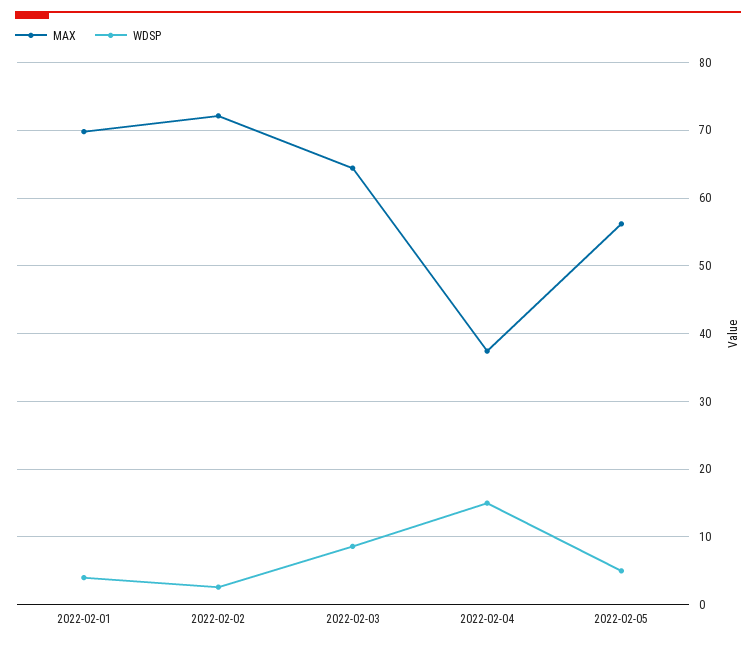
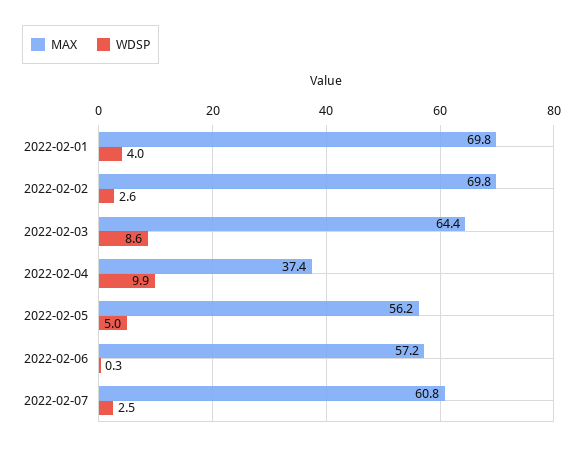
MAX, 2022-02-02: 72 -> 69.8
WDSP, 2022-02-04: 15 -> 9.9
MAX, 2022-02-06: none -> 57.2
WDSP, 2022-02-06: none -> 0.3
MAX, 2022-02-07: none -> 60.8
WDSP, 2022-02-07: none -> 2.5

